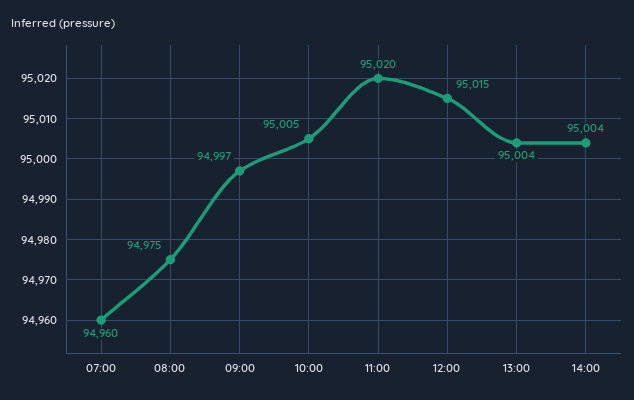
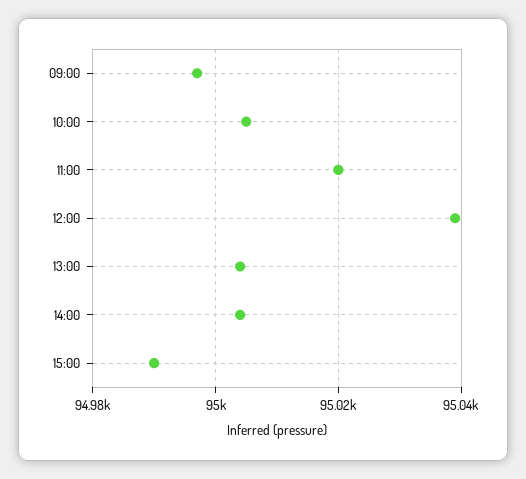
07:00: 94960 -> none
08:00: 94975 -> none
12:00: 95015 -> 95040
15:00: none -> 94990

